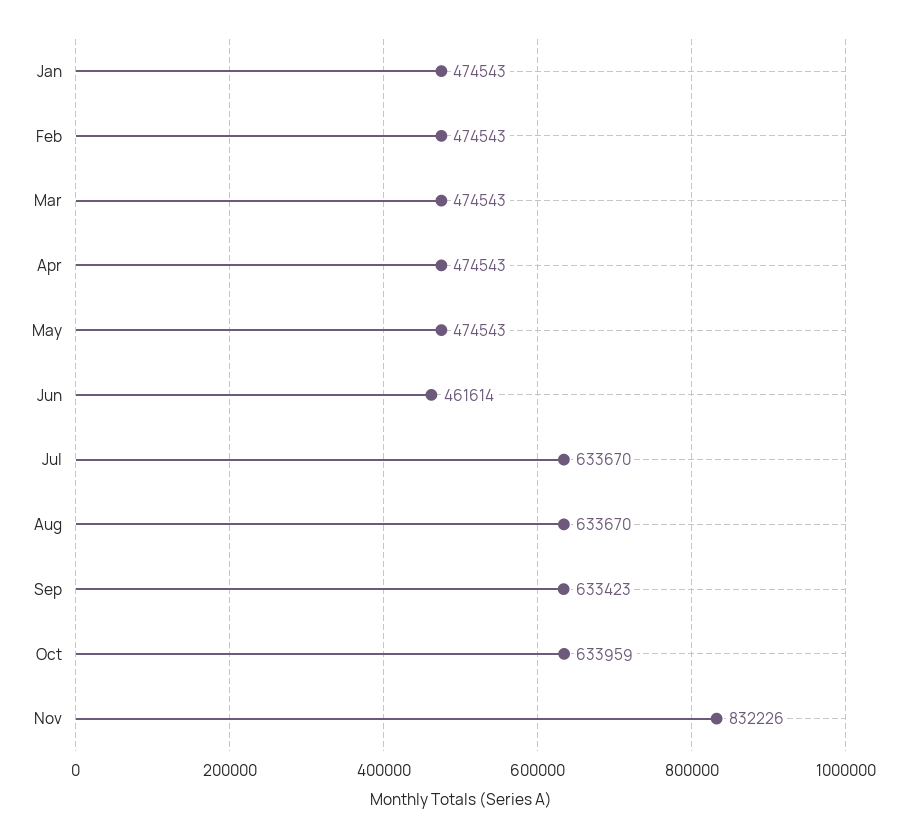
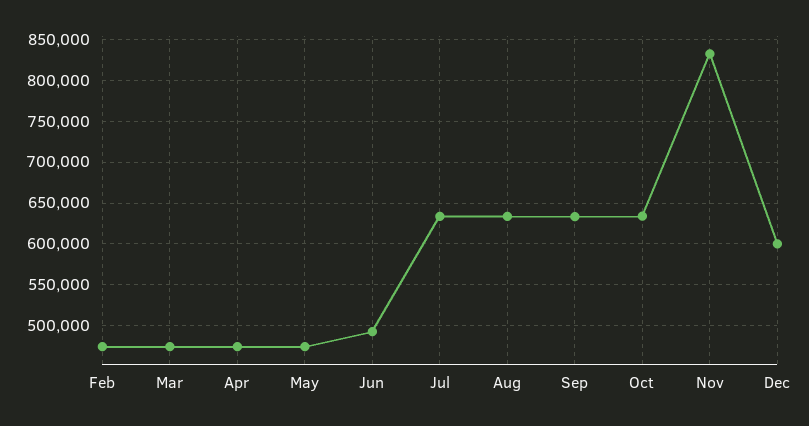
Jan: 474543 -> none
Jun: 461614 -> 490000
Dec: none -> 600000

